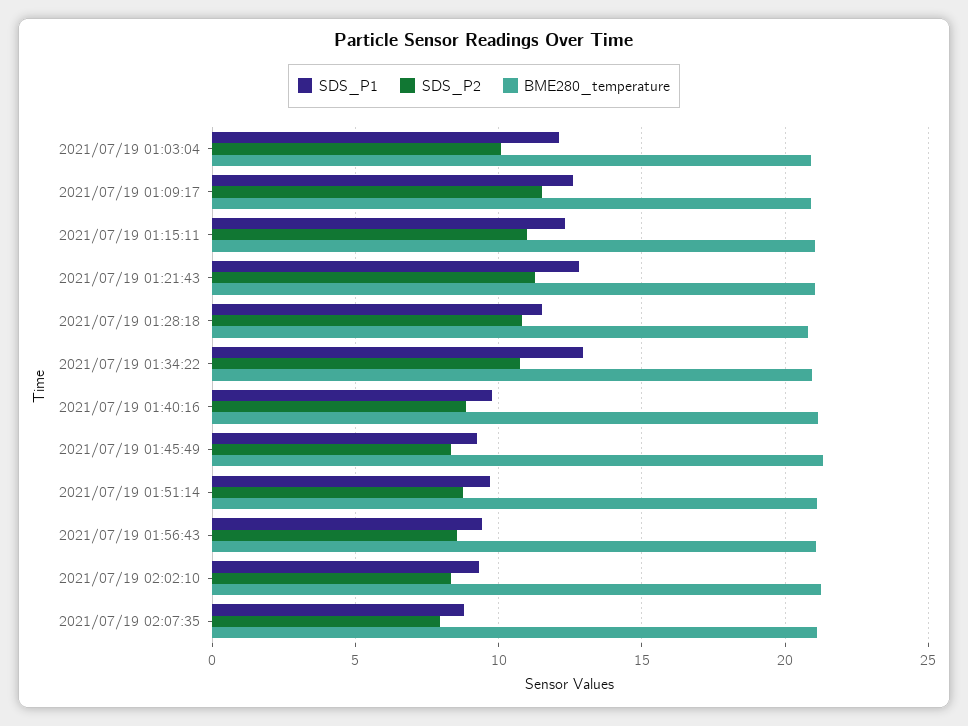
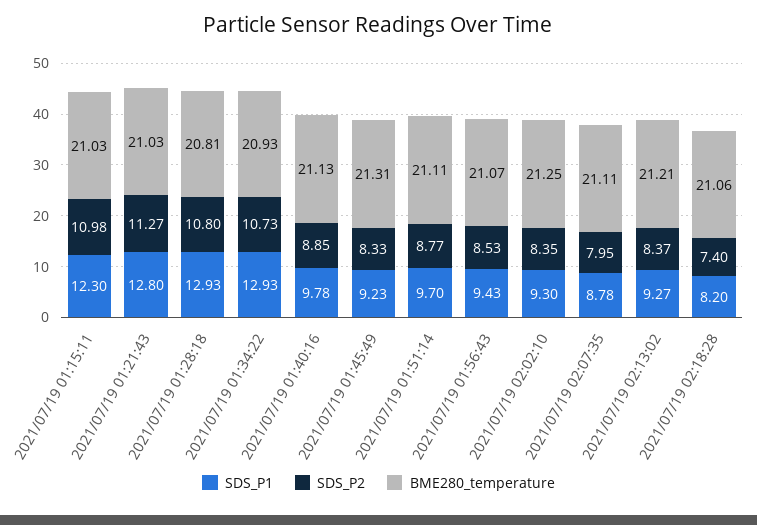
SDS_P1, 2021/07/19 01:03:04: 12 -> none
SDS_P2, 2021/07/19 01:03:04: 10 -> none
BME280_temperature, 2021/07/19 01:03:04: 21 -> none
SDS_P1, 2021/07/19 01:09:17: 12.5 -> none
SDS_P2, 2021/07/19 01:09:17: 11.5 -> none
BME280_temperature, 2021/07/19 01:09:17: 21 -> none
SDS_P1, 2021/07/19 01:28:18: 11.5 -> 12.93
SDS_P1, 2021/07/19 02:13:02: none -> 9.27
SDS_P2, 2021/07/19 02:13:02: none -> 8.37
BME280_temperature, 2021/07/19 02:13:02: none -> 21.21
SDS_P1, 2021/07/19 02:18:28: none -> 8.2
SDS_P2, 2021/07/19 02:18:28: none -> 7.4
BME280_temperature, 2021/07/19 02:18:28: none -> 21.06

